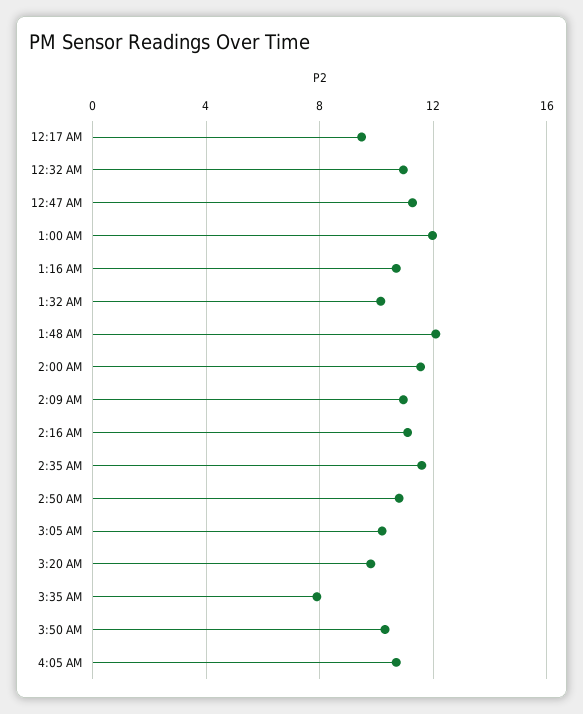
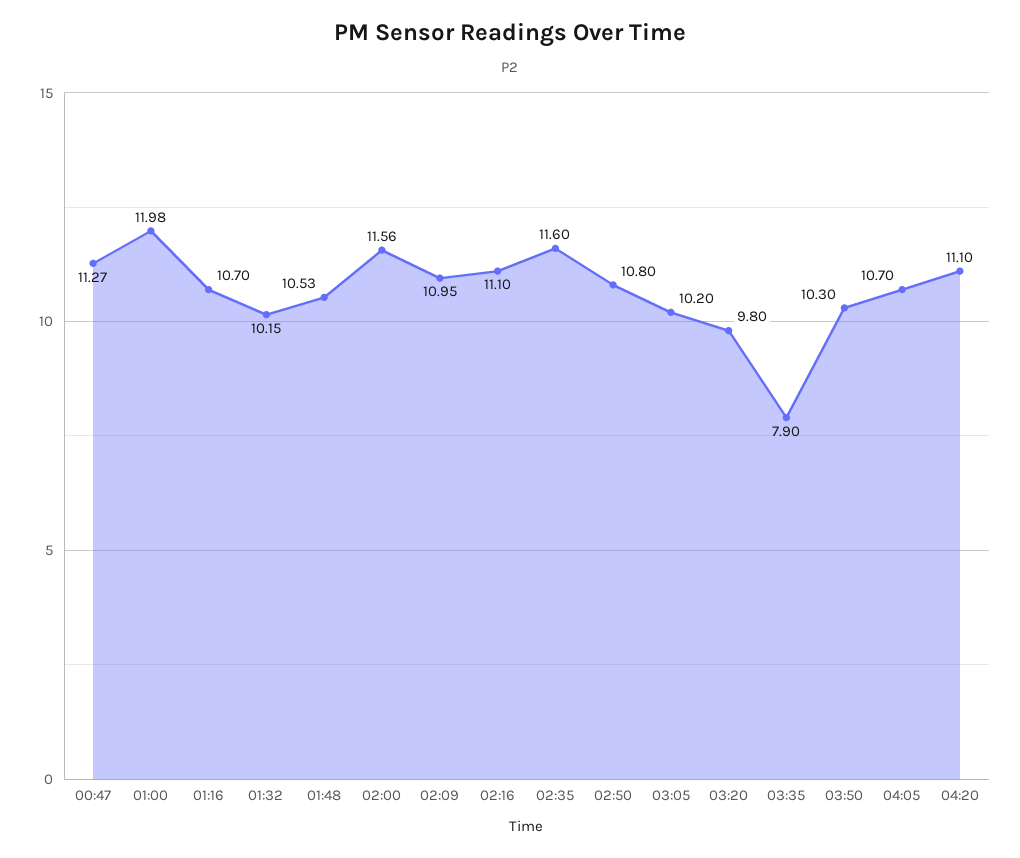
12:17 AM: 9.5 -> none
12:32 AM: 11 -> none
1:48 AM: 12 -> 10.53
04:20: none -> 11.1

